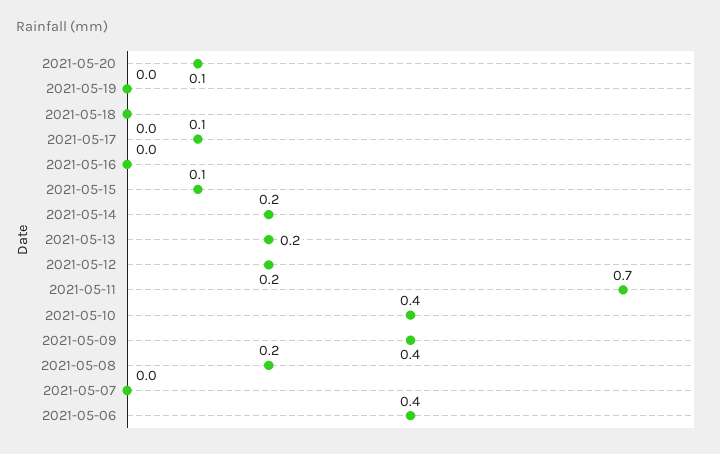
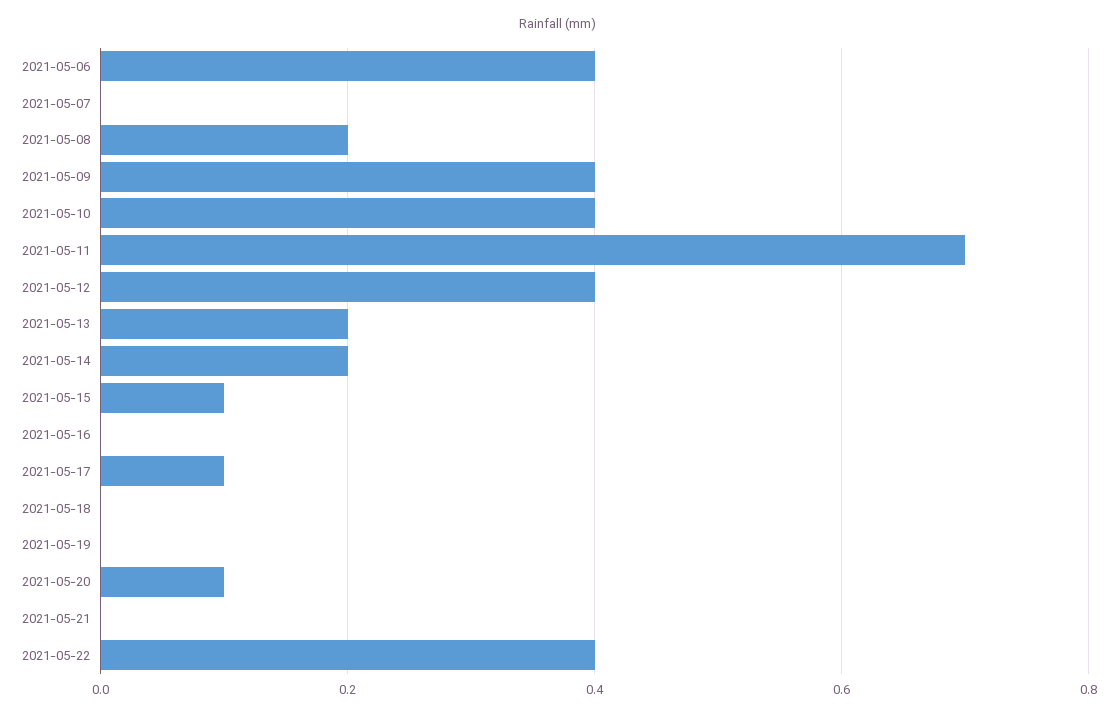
2021-05-12: 0.2 -> 0.4
2021-05-21: none -> 0
2021-05-22: none -> 0.4

